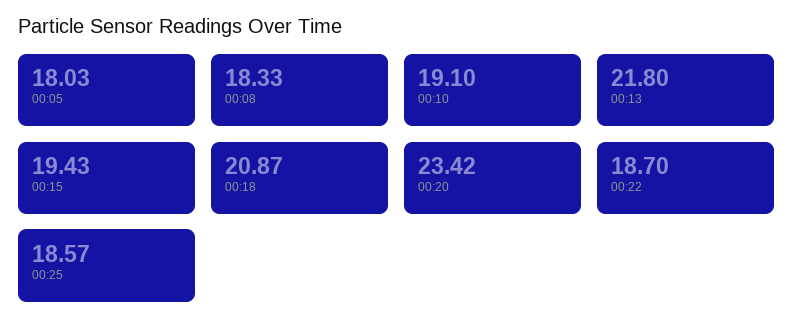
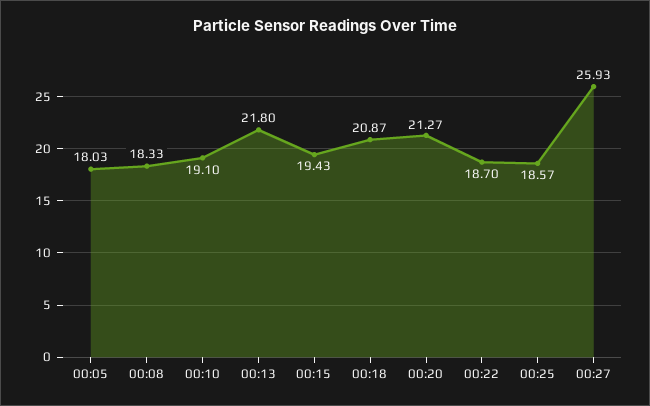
00:20: 23.42 -> 21.27
00:27: none -> 25.93

